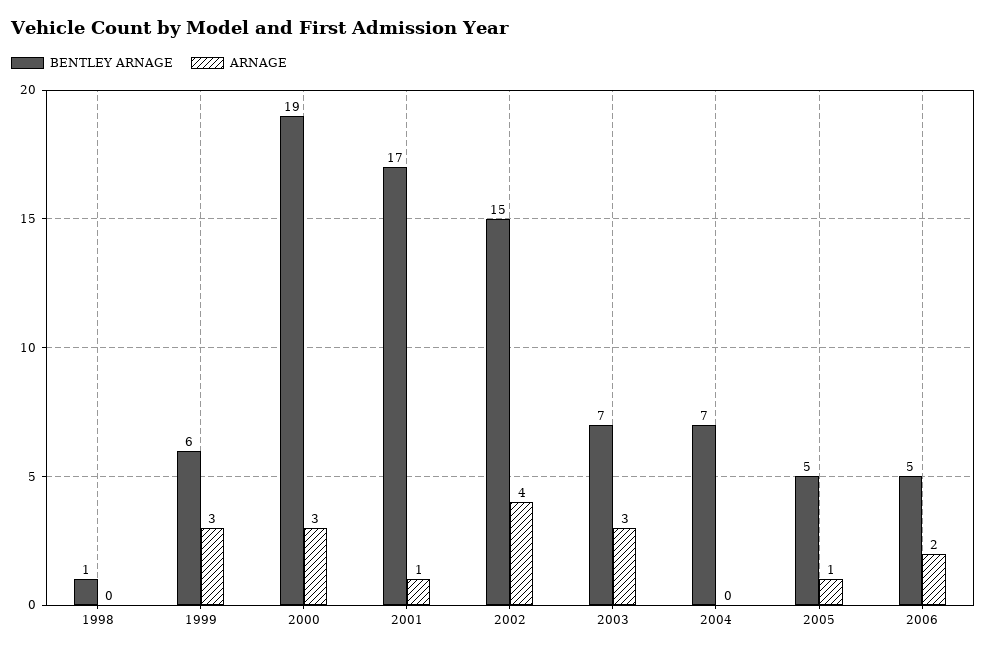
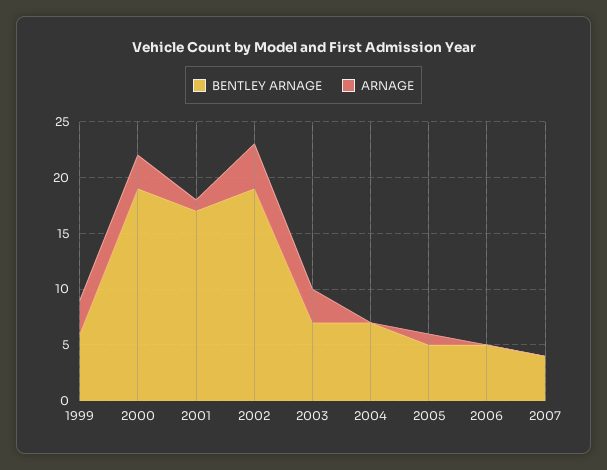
BENTLEY ARNAGE, 1998: 1 -> none
ARNAGE, 1998: 0 -> none
BENTLEY ARNAGE, 2002: 15 -> 19
ARNAGE, 2006: 2 -> 0
BENTLEY ARNAGE, 2007: none -> 4
ARNAGE, 2007: none -> 0

